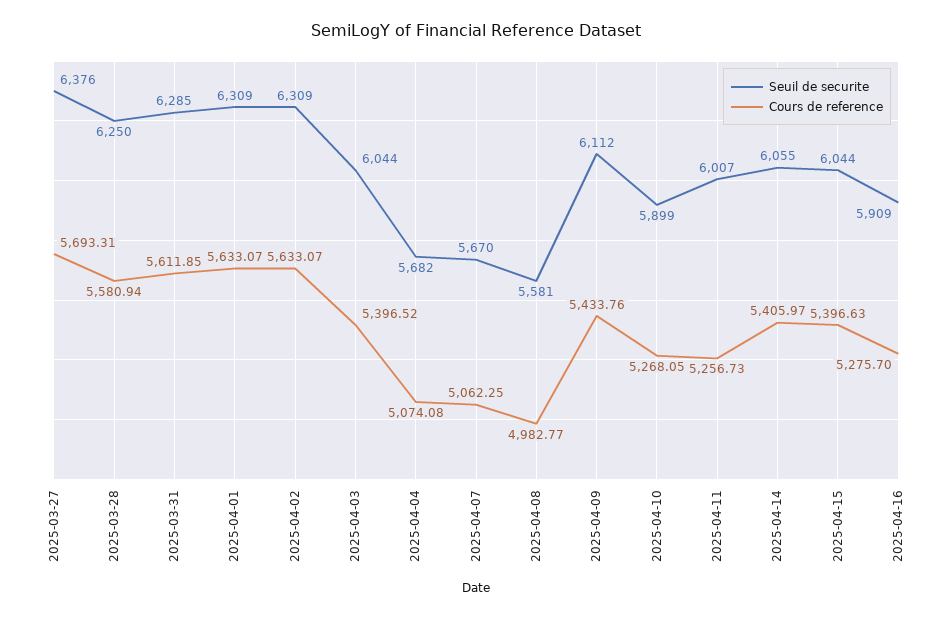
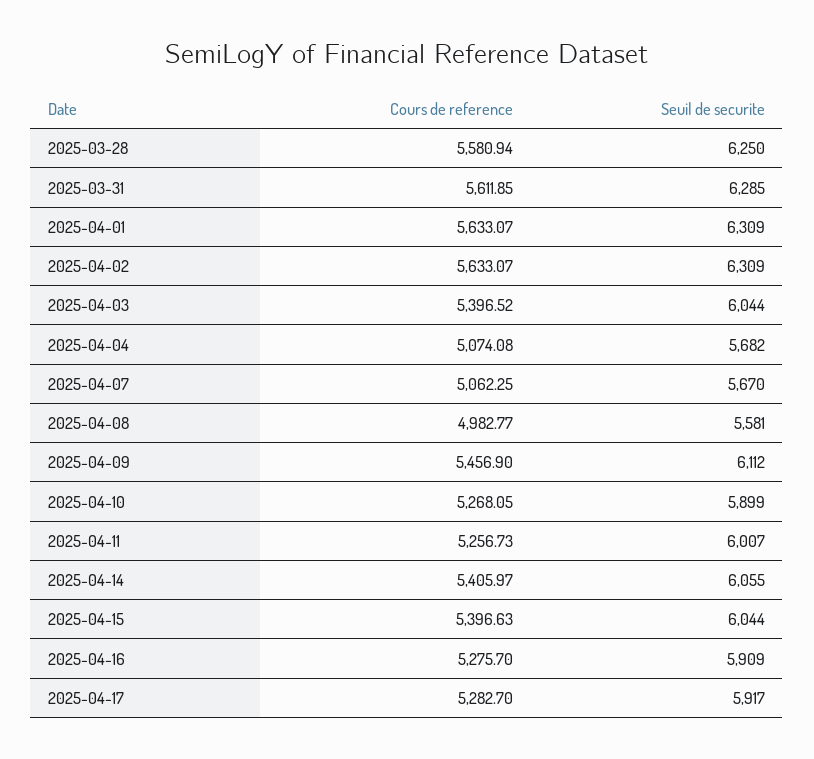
Seuil de securite, 2025-03-27: 6376 -> none
Cours de reference, 2025-03-27: 5693.31 -> none
Cours de reference, 2025-04-09: 5433.76 -> 5456.9
Cours de reference, 2025-04-17: none -> 5282.7
Seuil de securite, 2025-04-17: none -> 5917

